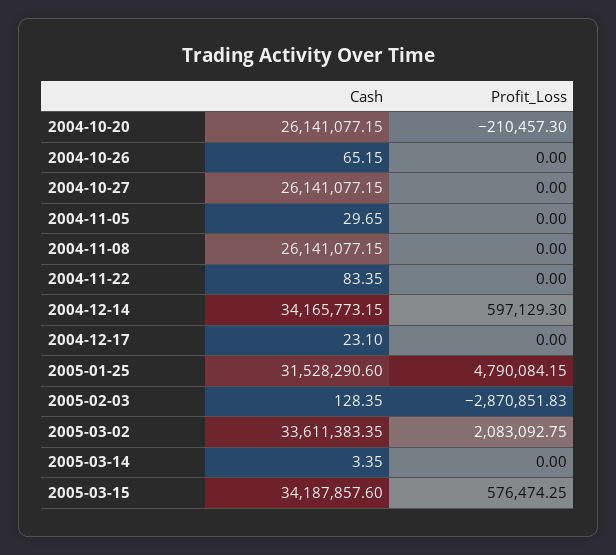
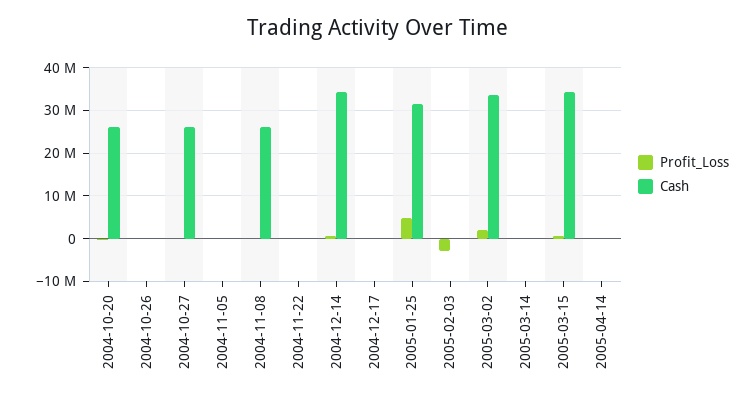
Profit_Loss, 2005-04-14: none -> 0
Cash, 2005-04-14: none -> 0

